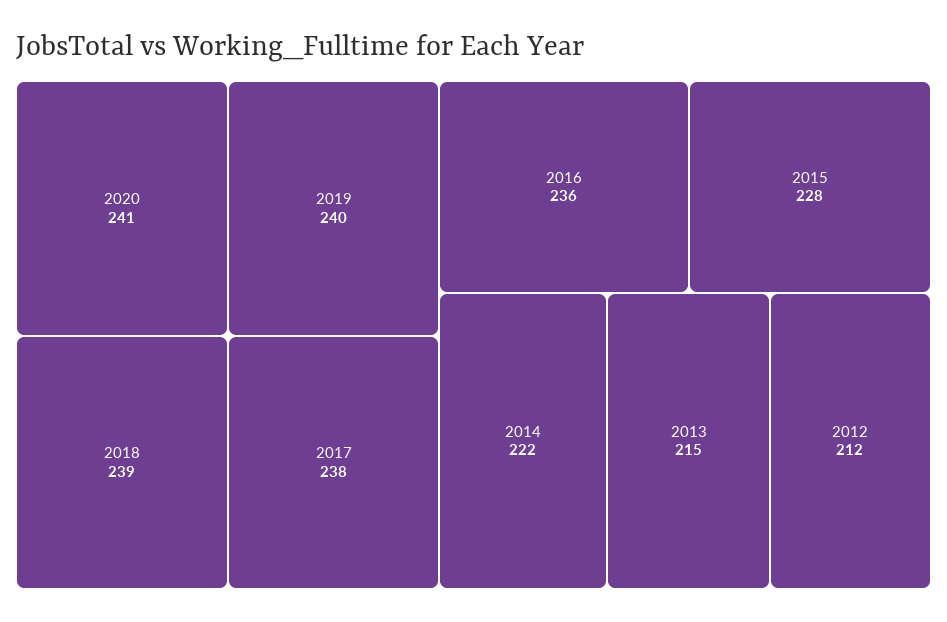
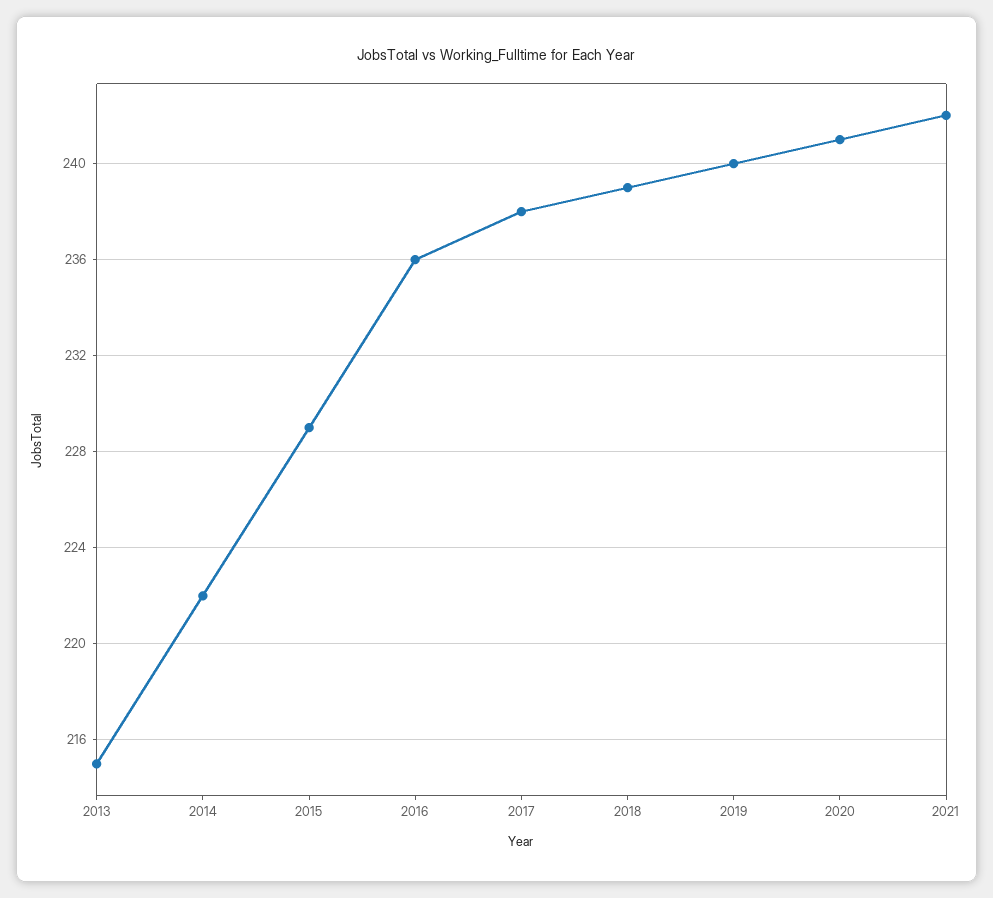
2015: 228 -> 229
2012: 212 -> none
2021: none -> 242

